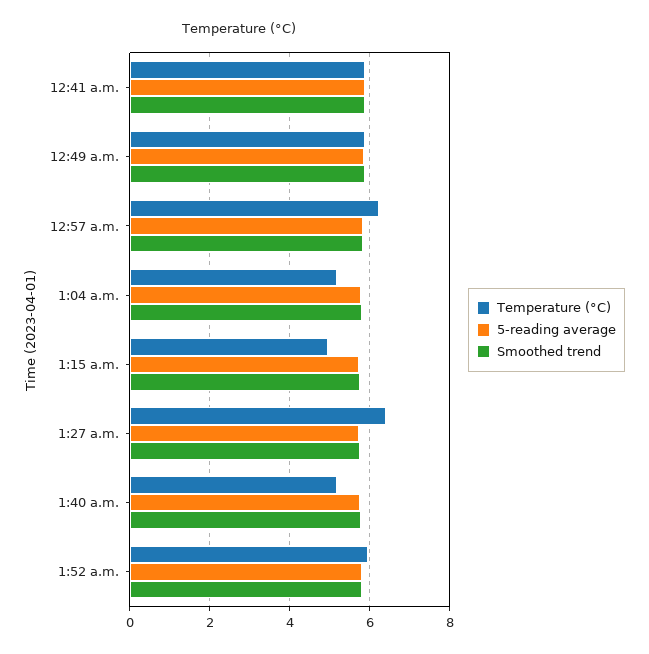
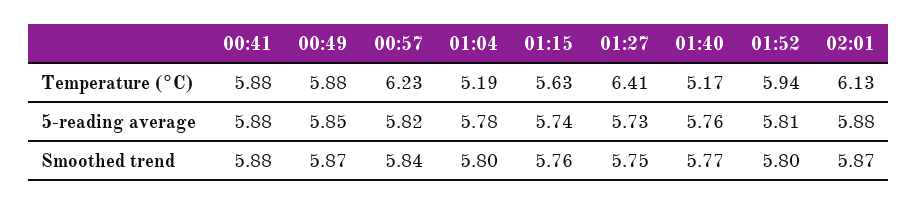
Temperature (°C), 1:15 a.m.: 5 -> 5.63
Temperature (°C), 02:01: none -> 6.13
5-reading average, 02:01: none -> 5.88
Smoothed trend, 02:01: none -> 5.87

